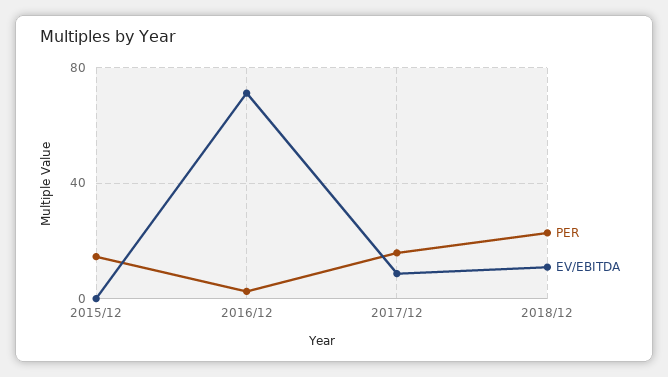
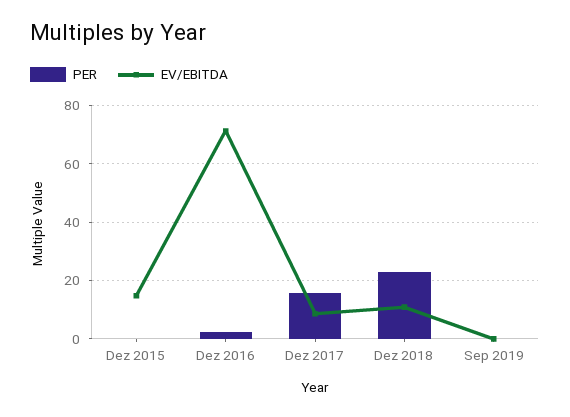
PER, 2015/12: 15 -> 0
EV/EBITDA, 2015/12: 0 -> 15
PER, Sep 2019: none -> 0
EV/EBITDA, Sep 2019: none -> 0

